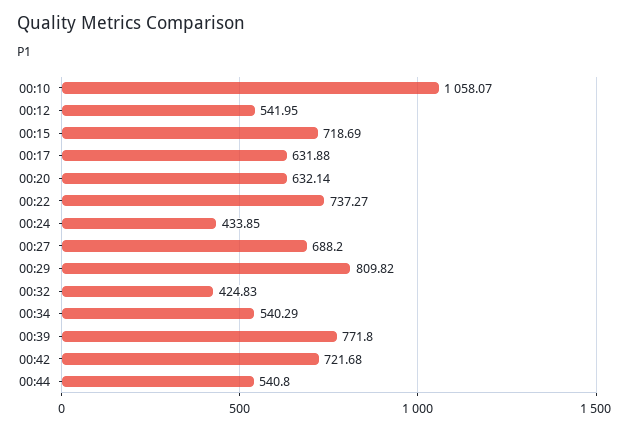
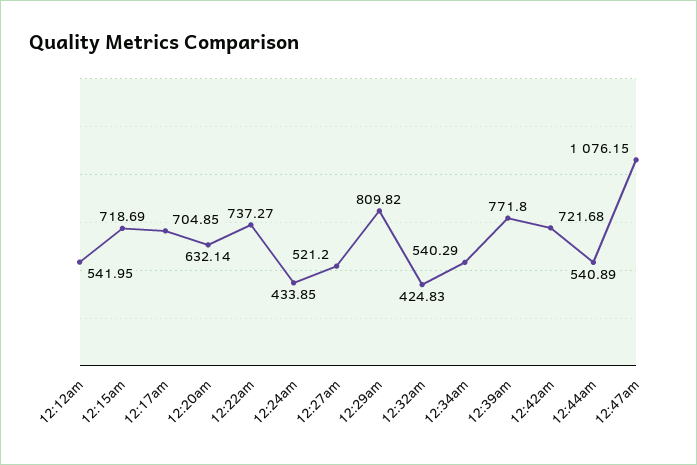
00:10: 1058.07 -> none
00:17: 631.88 -> 704.85
00:27: 688.2 -> 521.2
00:44: 540.8 -> 540.89
12:47am: none -> 1076.15

